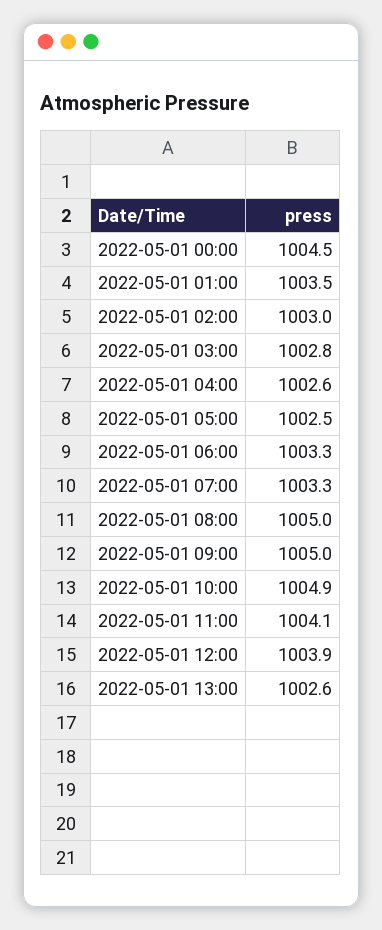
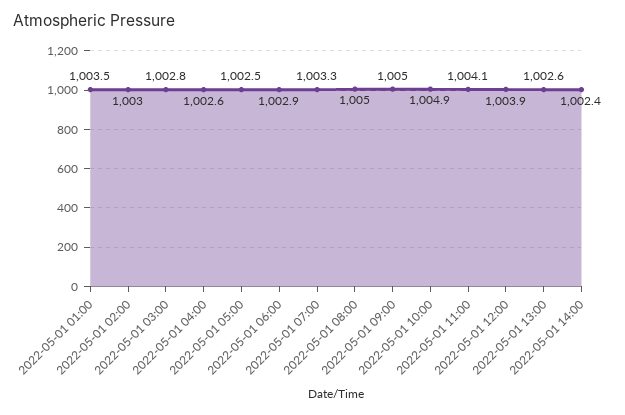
2022-05-01 00:00: 1004.5 -> none
2022-05-01 06:00: 1003.3 -> 1002.9
2022-05-01 14:00: none -> 1002.4

